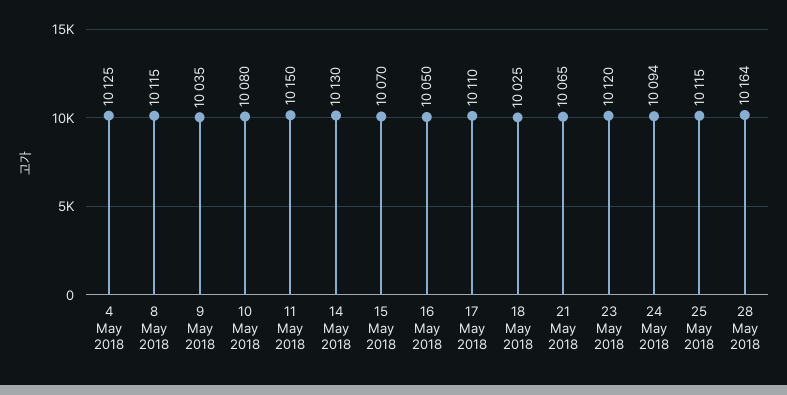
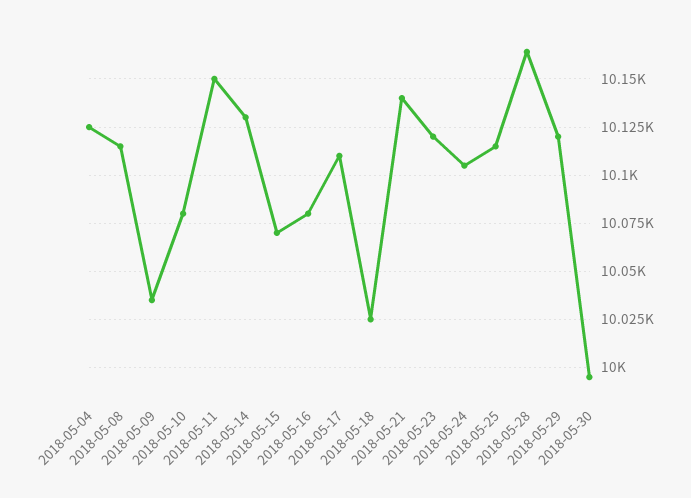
16 May 2018: 10050 -> 10080
21 May 2018: 10065 -> 10140
24 May 2018: 10094 -> 10105
2018-05-29: none -> 10120
2018-05-30: none -> 9995

